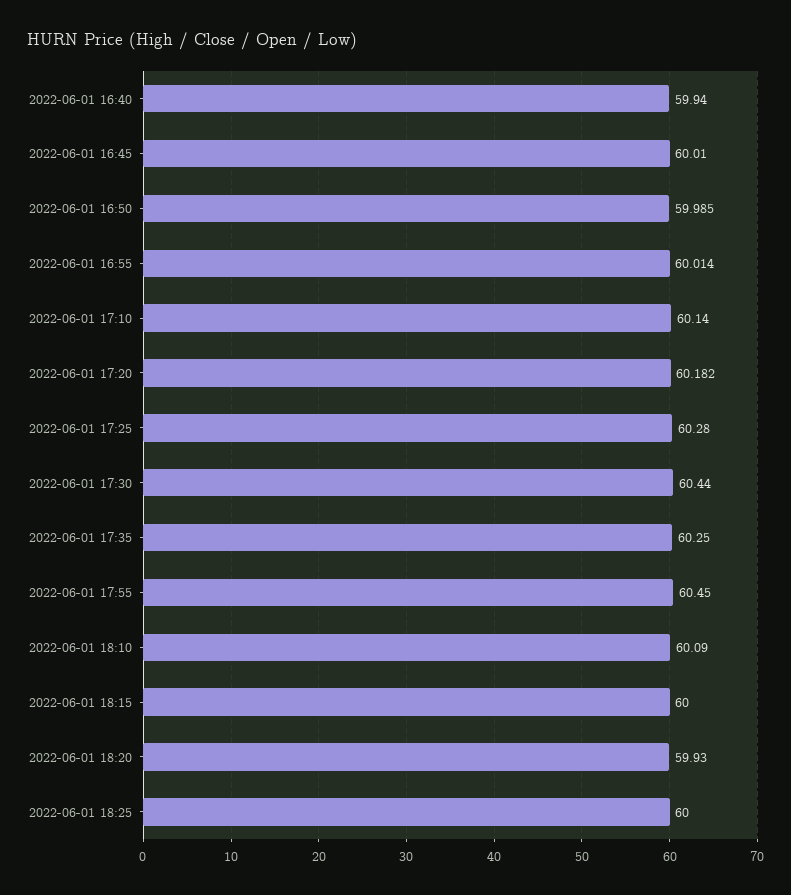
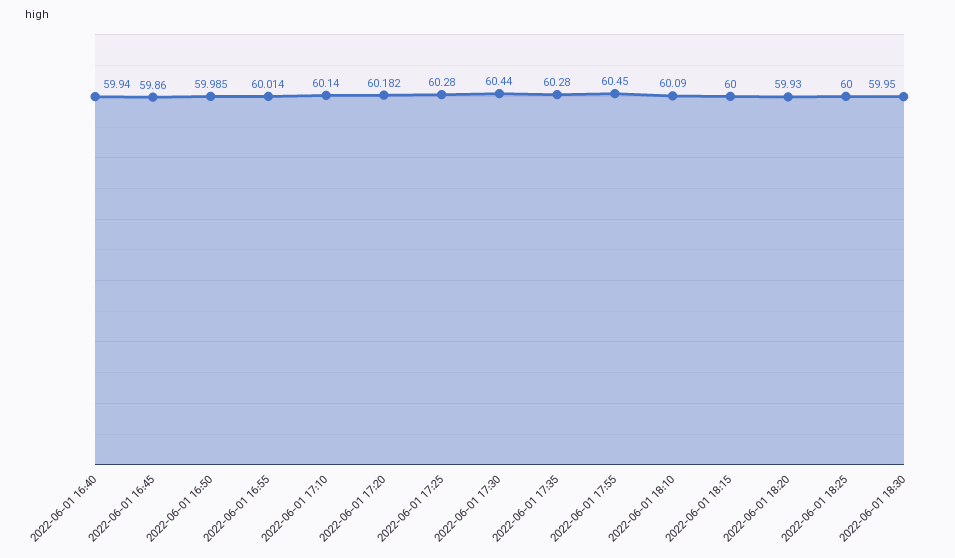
2022-06-01 16:45: 60.01 -> 59.86
2022-06-01 17:35: 60.25 -> 60.28
2022-06-01 18:30: none -> 59.95

